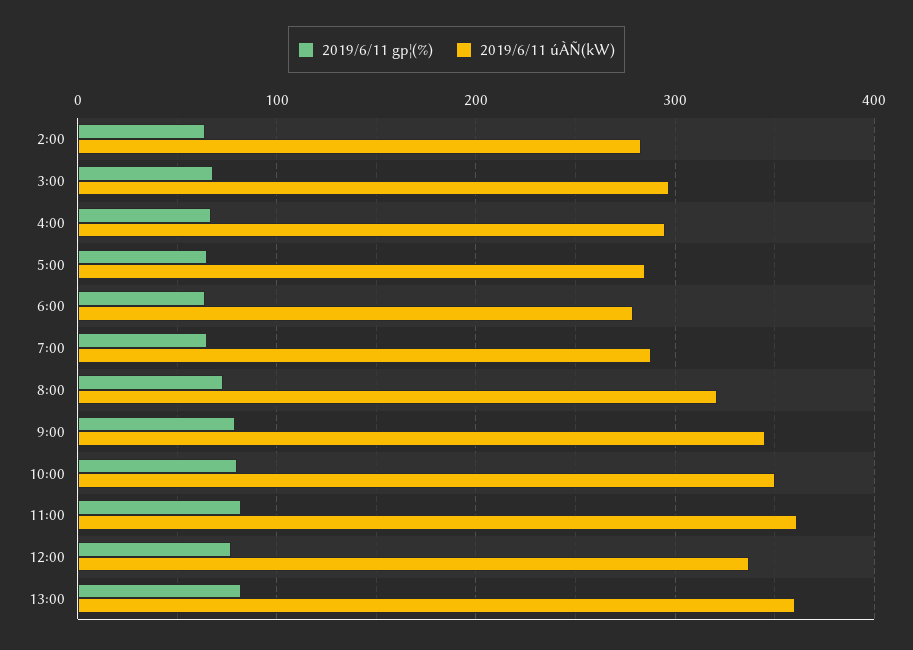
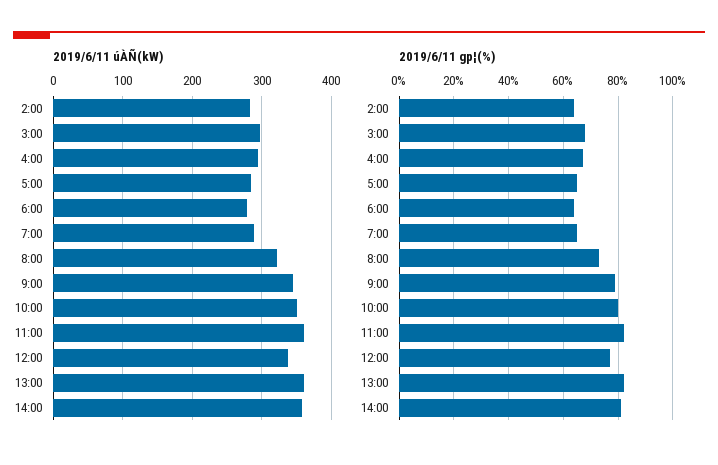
2019/6/11 úÀÑ(kW), 14:00: none -> 360
2019/6/11 gp¦(%), 14:00: none -> 80

